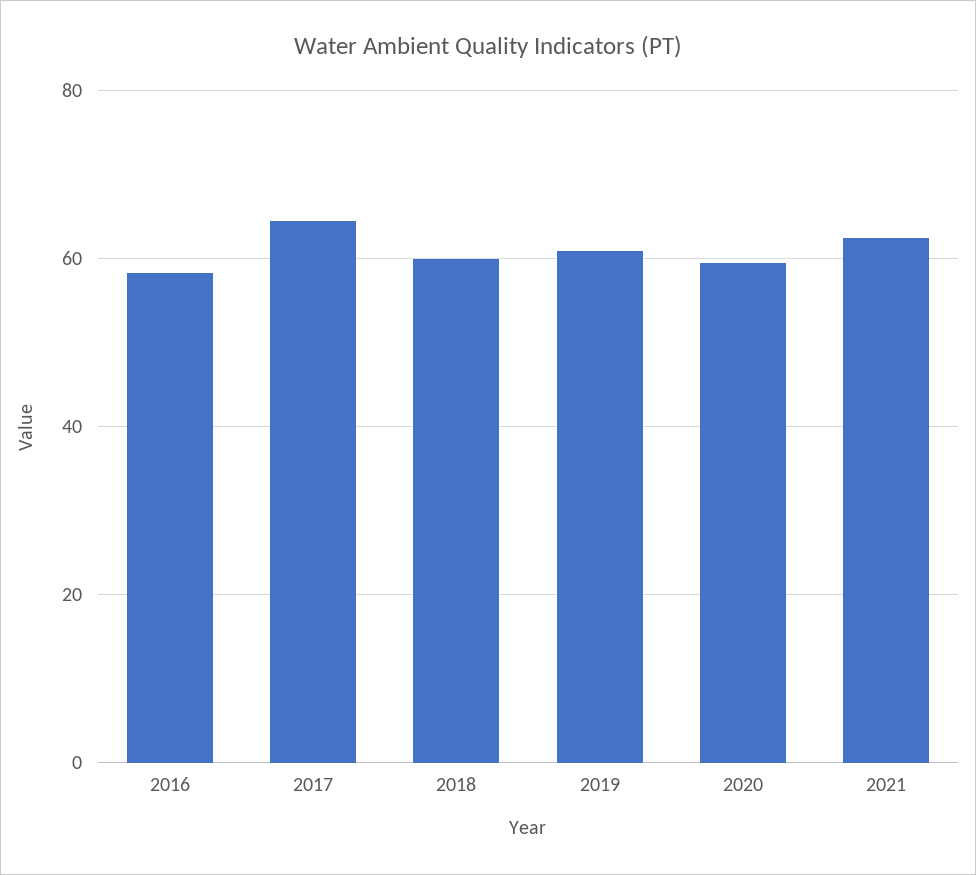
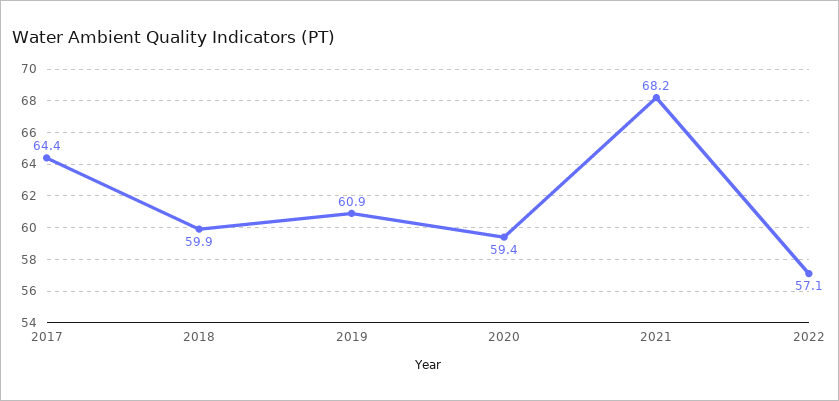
2016: 58 -> none
2021: 62 -> 68.2
2022: none -> 57.1

